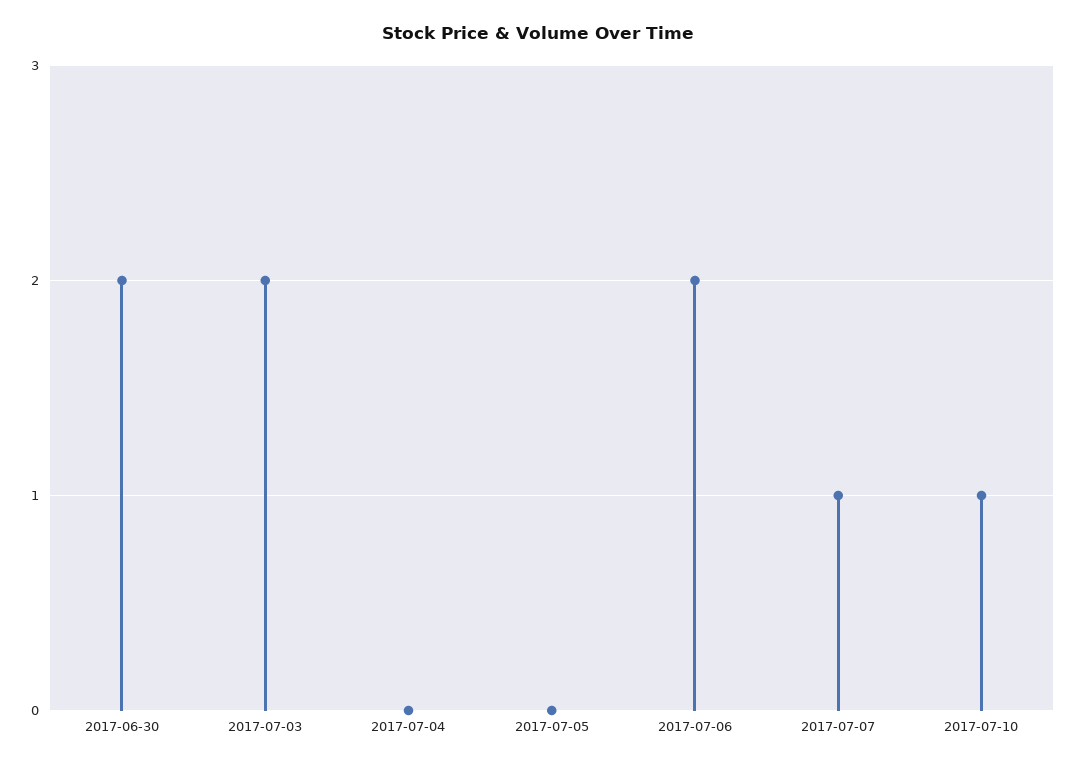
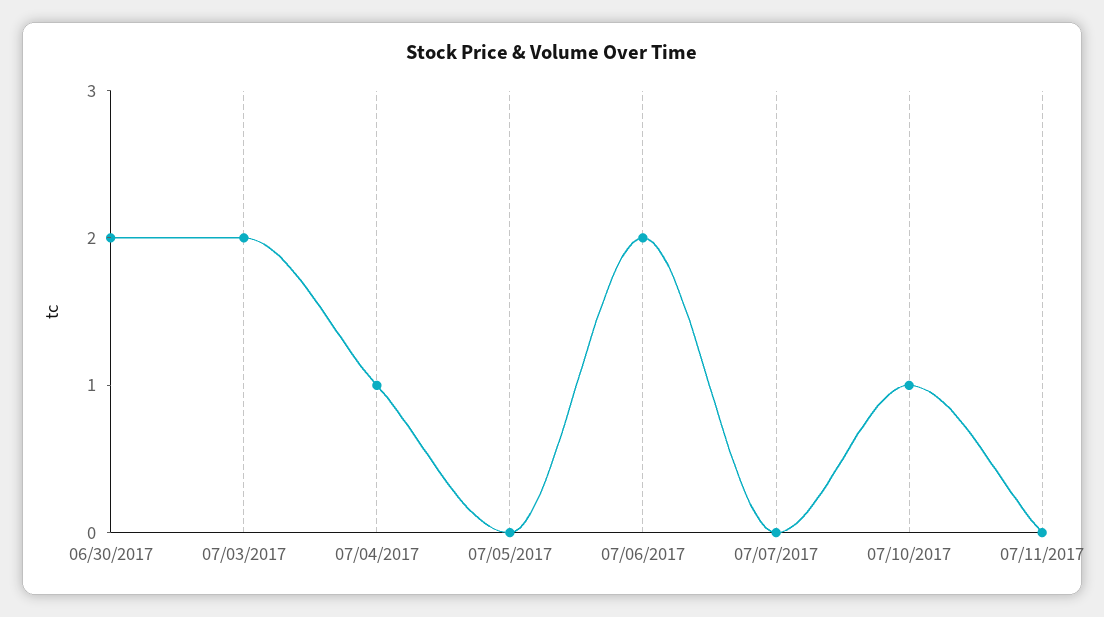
2017-07-04: 0 -> 1
2017-07-07: 1 -> 0
07/11/2017: none -> 0

